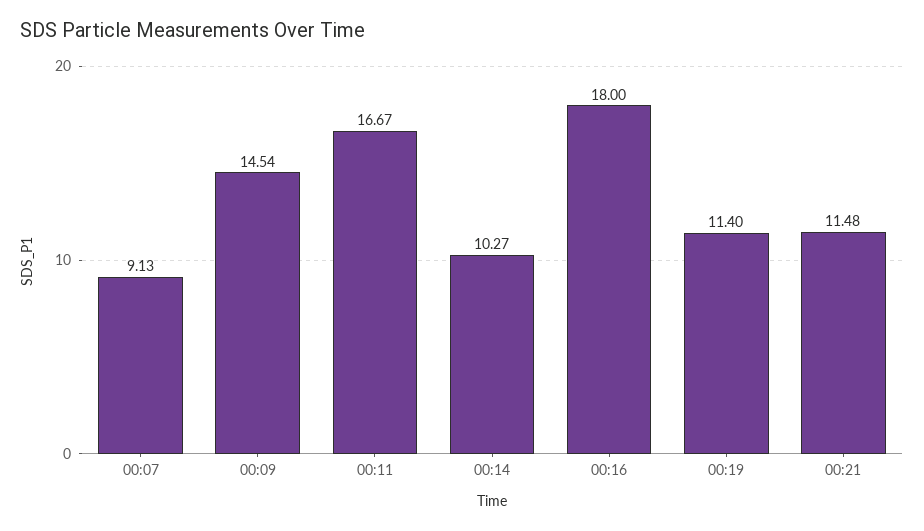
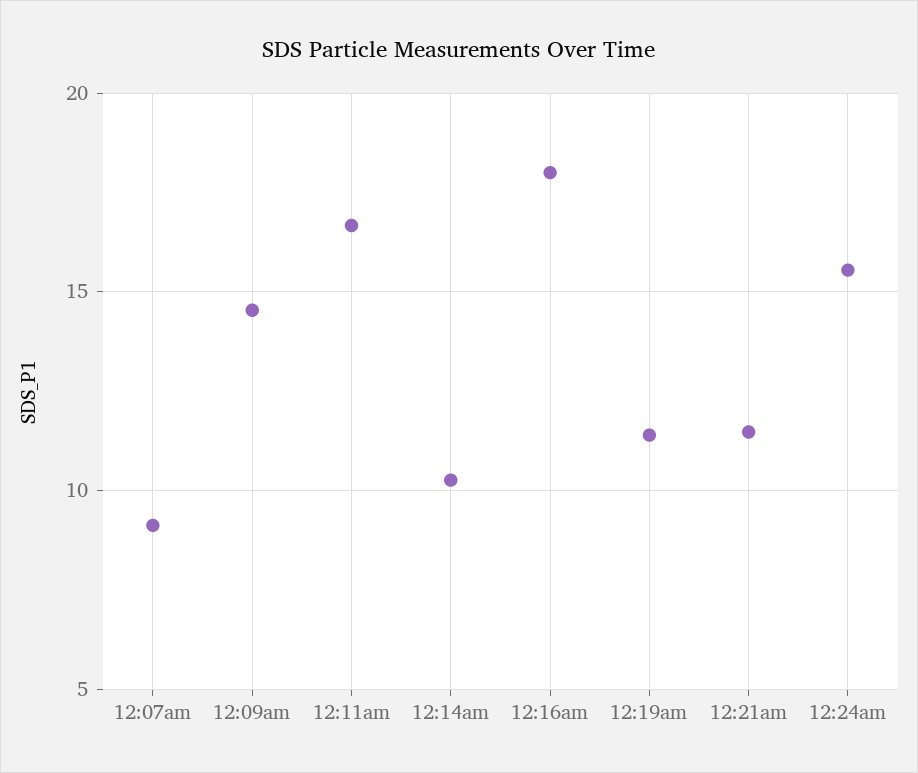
12:24am: none -> 15.5

